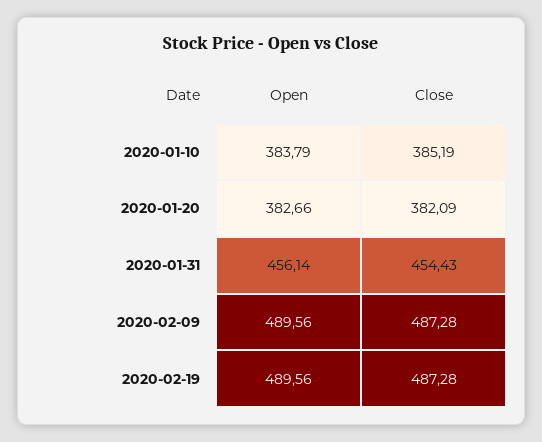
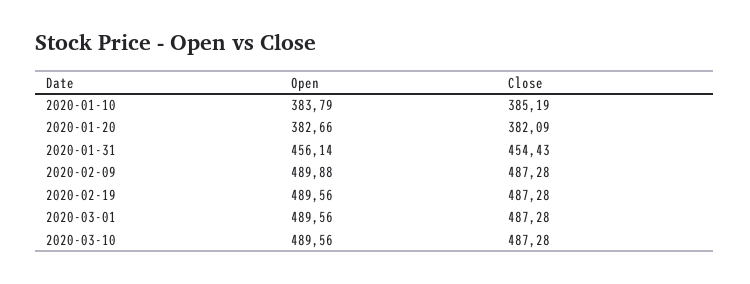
Open, 2020-02-09: 489.56 -> 489.88
Open, 2020-03-01: none -> 489.56
Close, 2020-03-01: none -> 487.28
Open, 2020-03-10: none -> 489.56
Close, 2020-03-10: none -> 487.28

